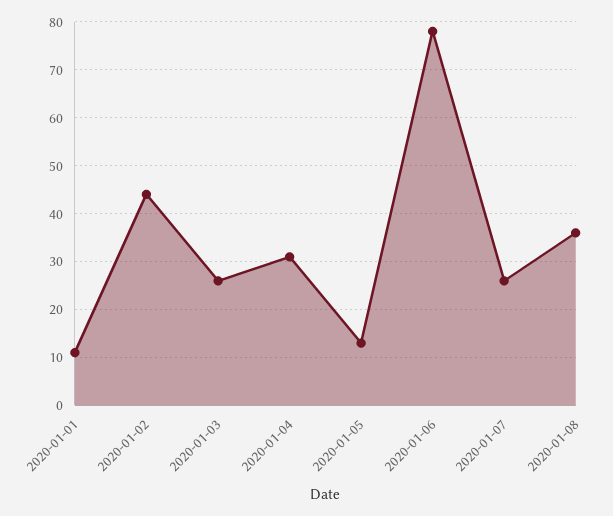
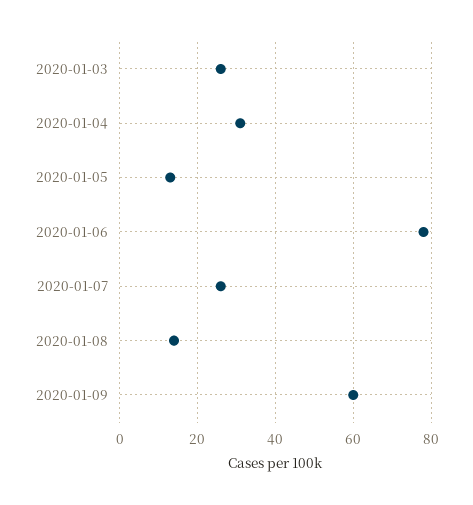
2020-01-01: 10 -> none
2020-01-02: 45 -> none
2020-01-08: 35 -> 15
2020-01-09: none -> 60

